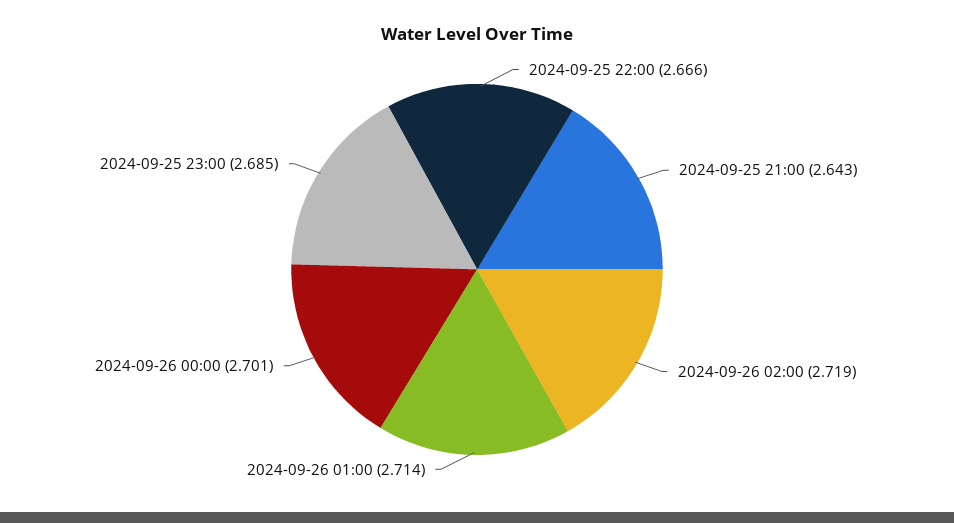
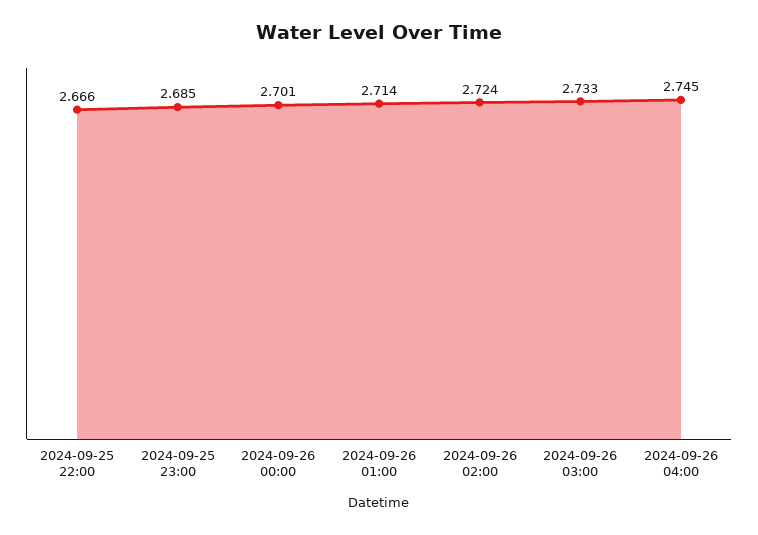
2024-09-25 21:00: 2.643 -> none
2024-09-26 02:00: 2.719 -> 2.724
2024-09-26 03:00: none -> 2.733
2024-09-26 04:00: none -> 2.745

